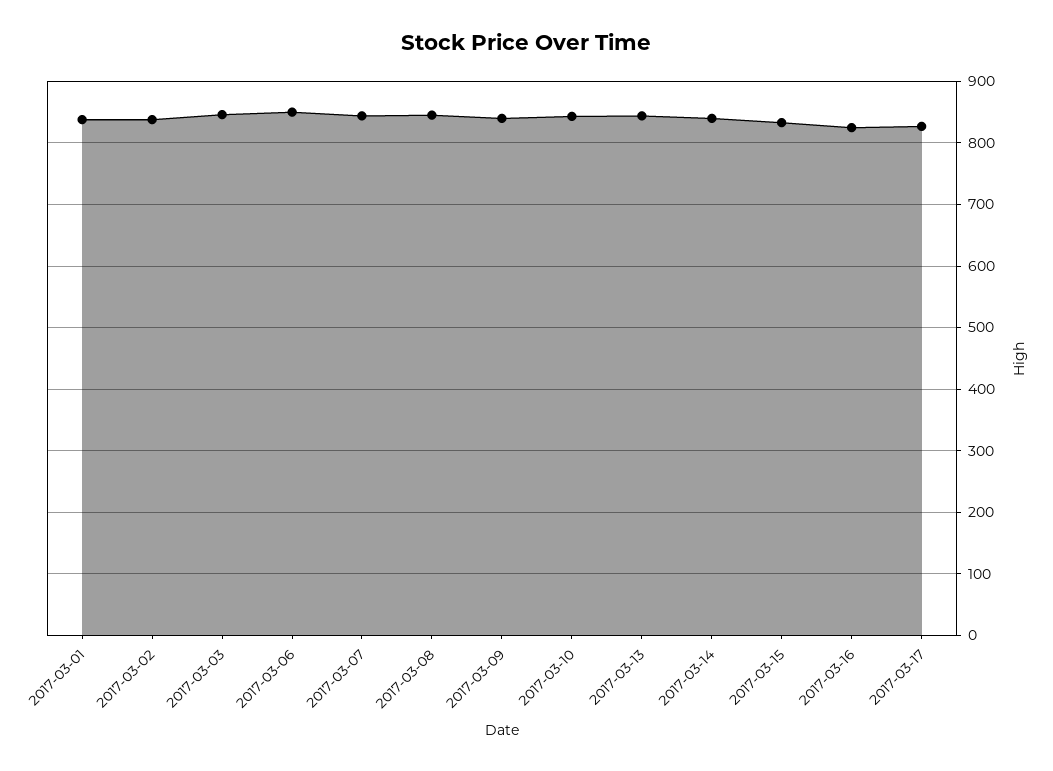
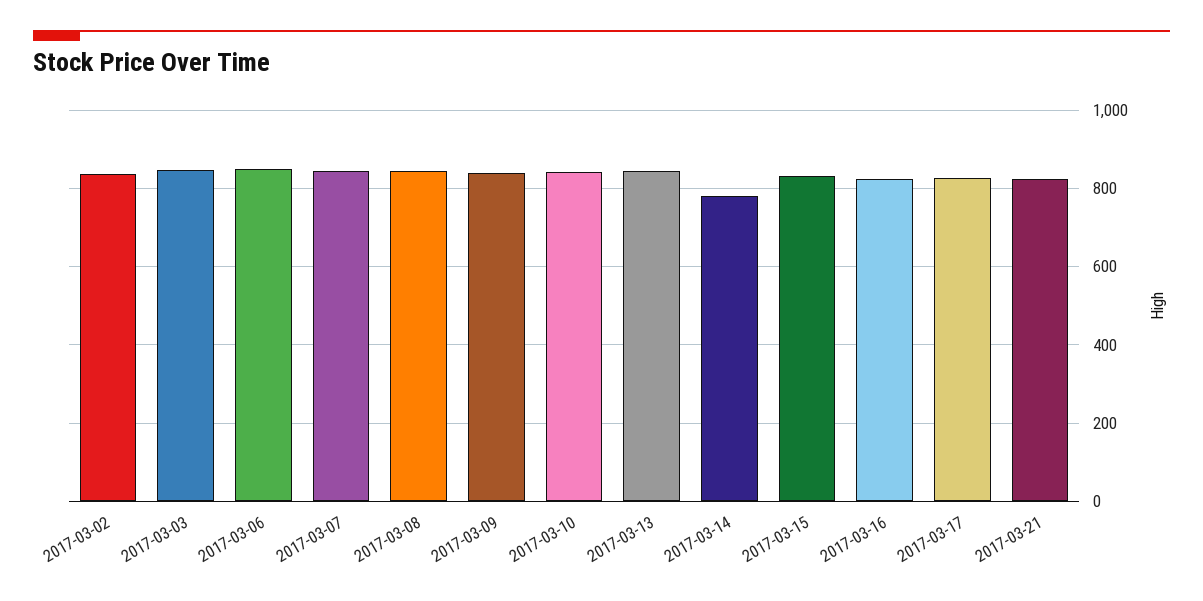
2017-03-01: 840 -> none
2017-03-14: 840 -> 780
2017-03-21: none -> 820

